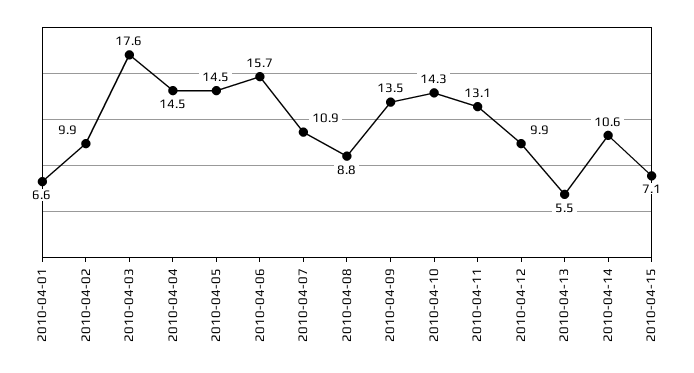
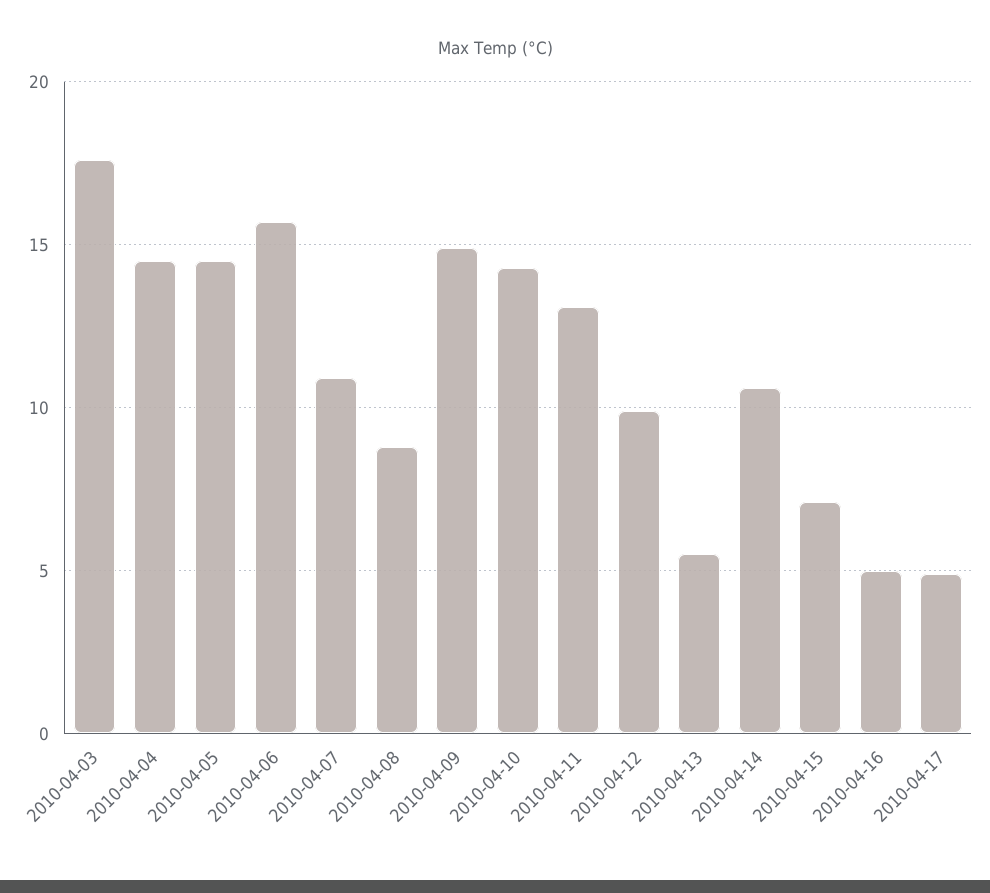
2010-04-01: 6.6 -> none
2010-04-02: 9.9 -> none
2010-04-09: 13.5 -> 15
2010-04-16: none -> 5
2010-04-17: none -> 5

